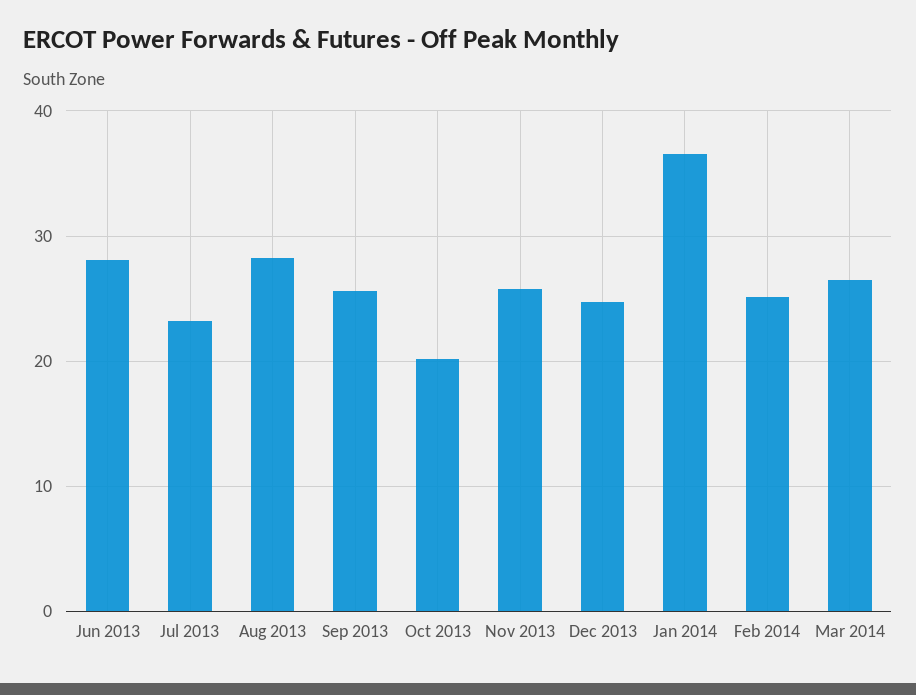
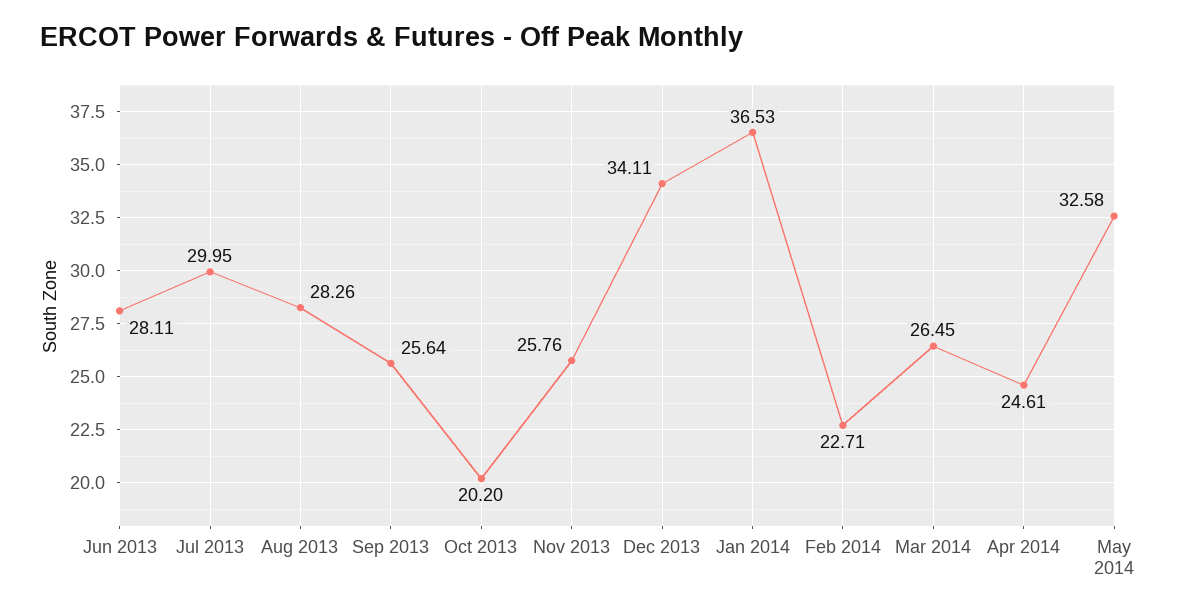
Jul 2013: 23 -> 29.95
Dec 2013: 25 -> 34.11
Feb 2014: 25 -> 22.71
Apr 2014: none -> 24.61
May 2014: none -> 32.58

